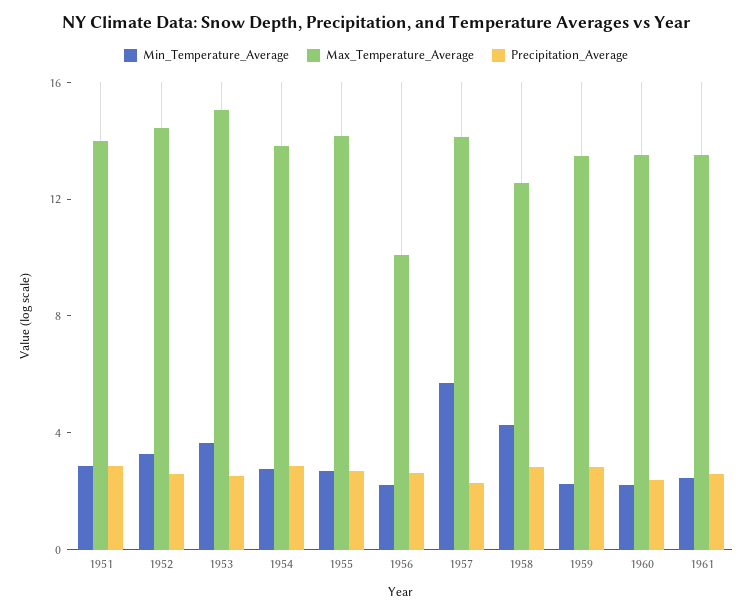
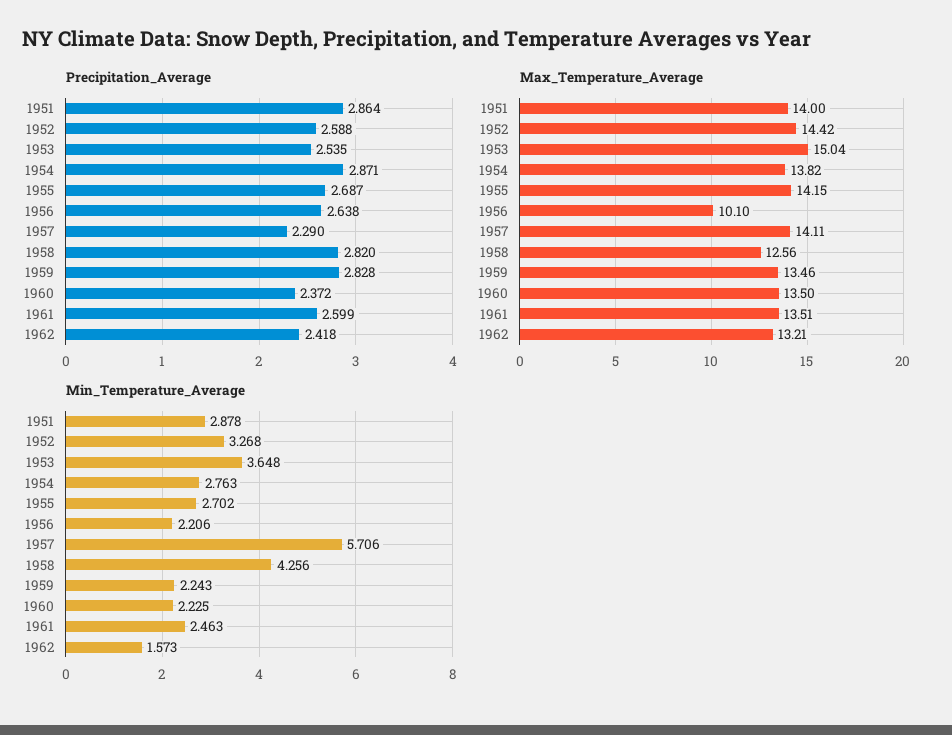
Precipitation_Average, 1962: none -> 2.418
Max_Temperature_Average, 1962: none -> 13.21
Min_Temperature_Average, 1962: none -> 1.573

